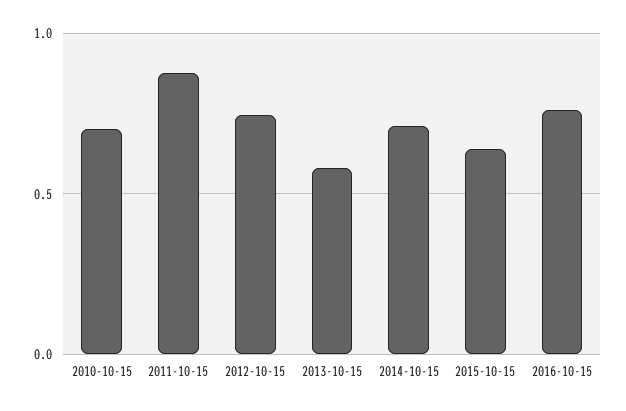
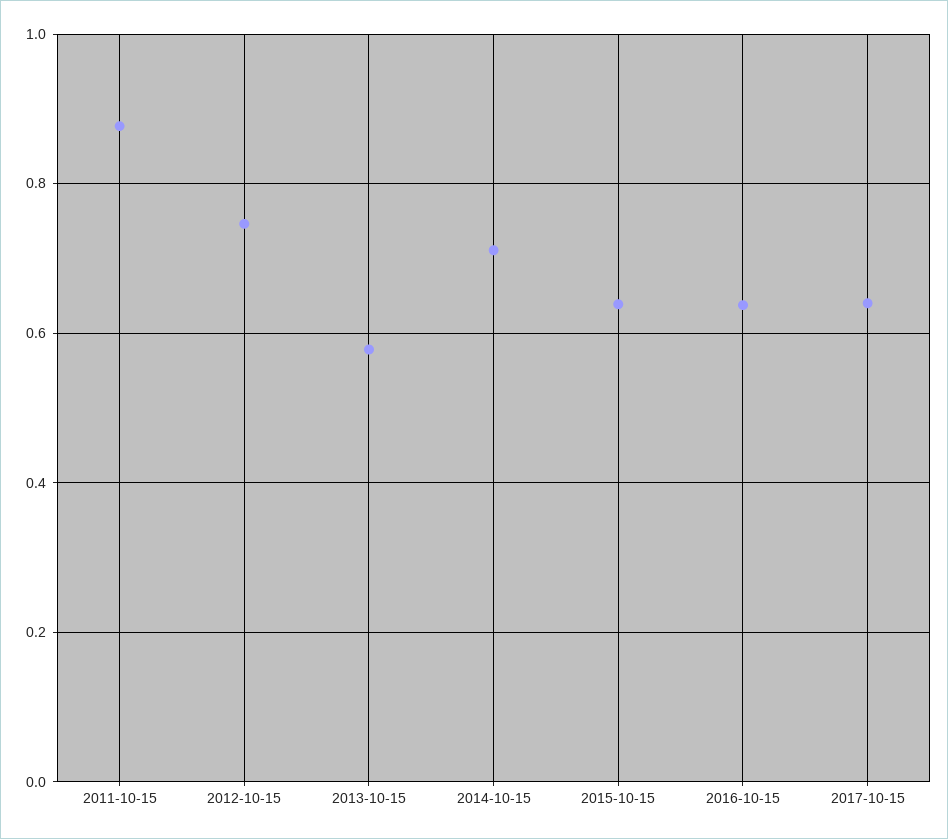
2010-10-15: 0.7 -> none
2016-10-15: 0.75 -> 0.64
2017-10-15: none -> 0.64

